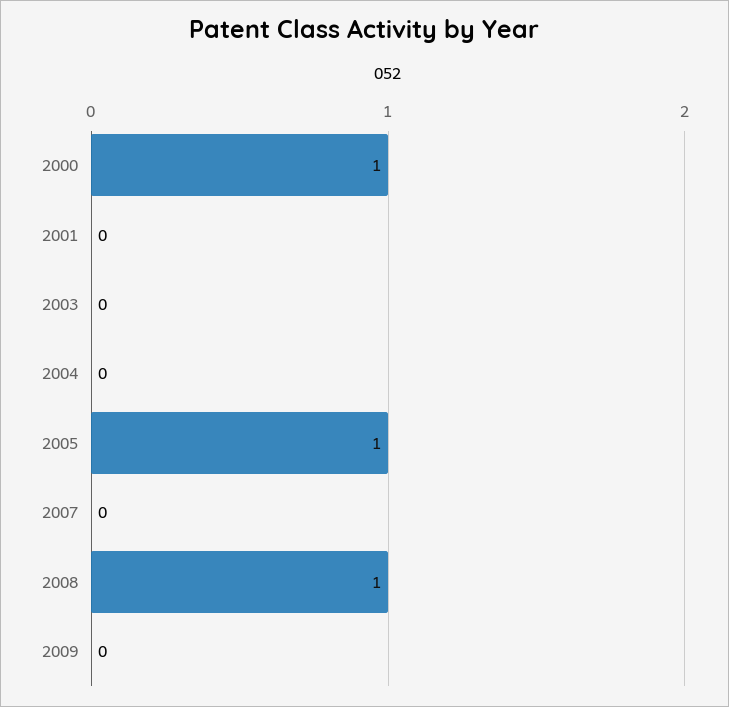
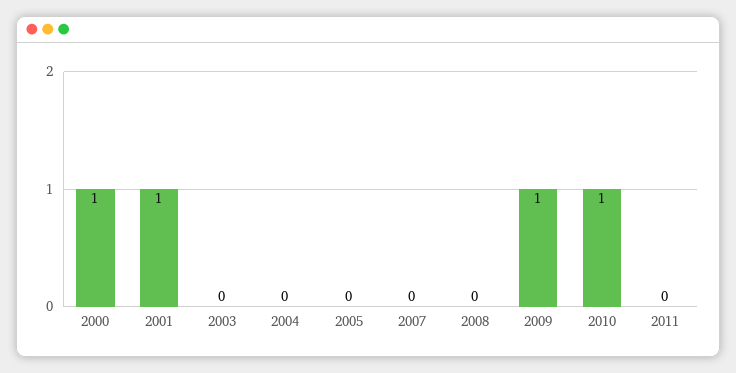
2001: 0 -> 1
2005: 1 -> 0
2008: 1 -> 0
2009: 0 -> 1
2010: none -> 1
2011: none -> 0

